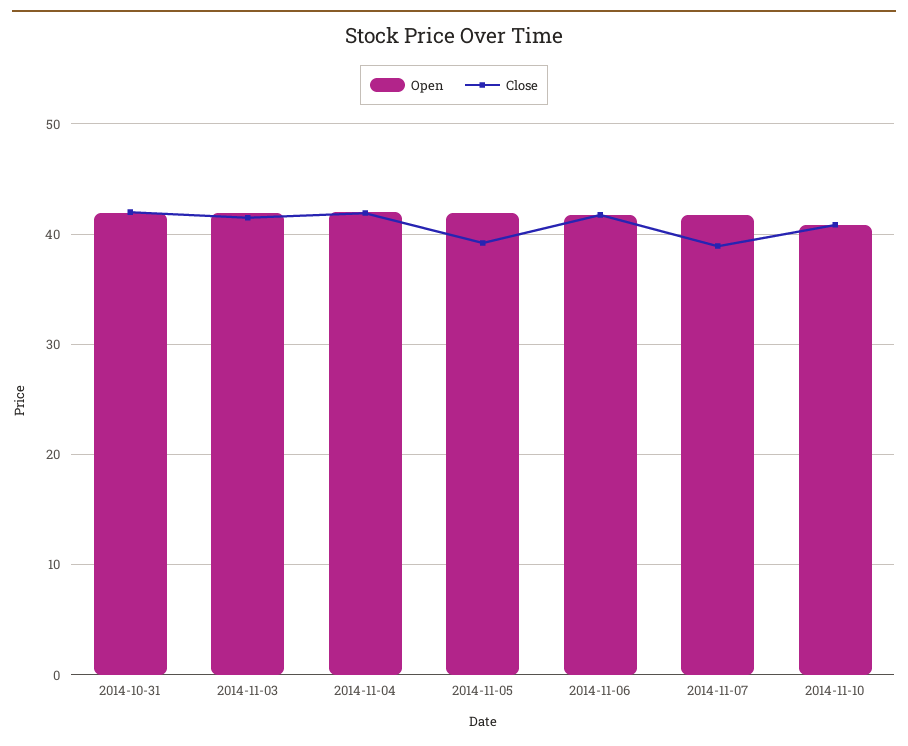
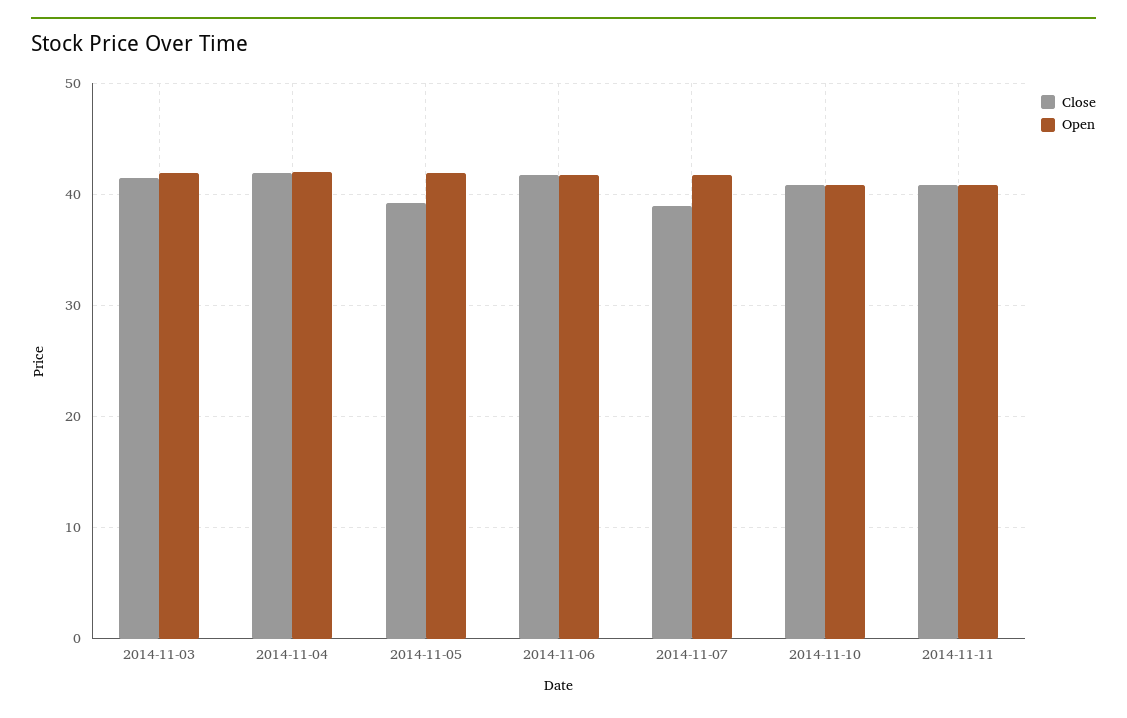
Open, 2014-10-31: 42 -> none
Close, 2014-10-31: 42 -> none
Close, 2014-11-11: none -> 41
Open, 2014-11-11: none -> 41

